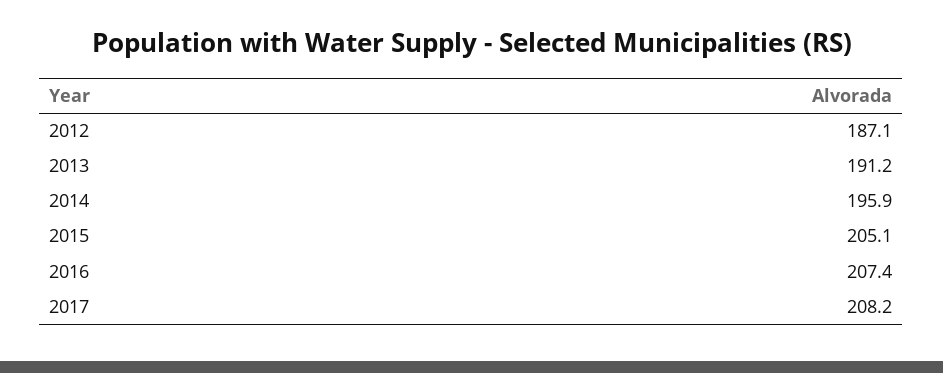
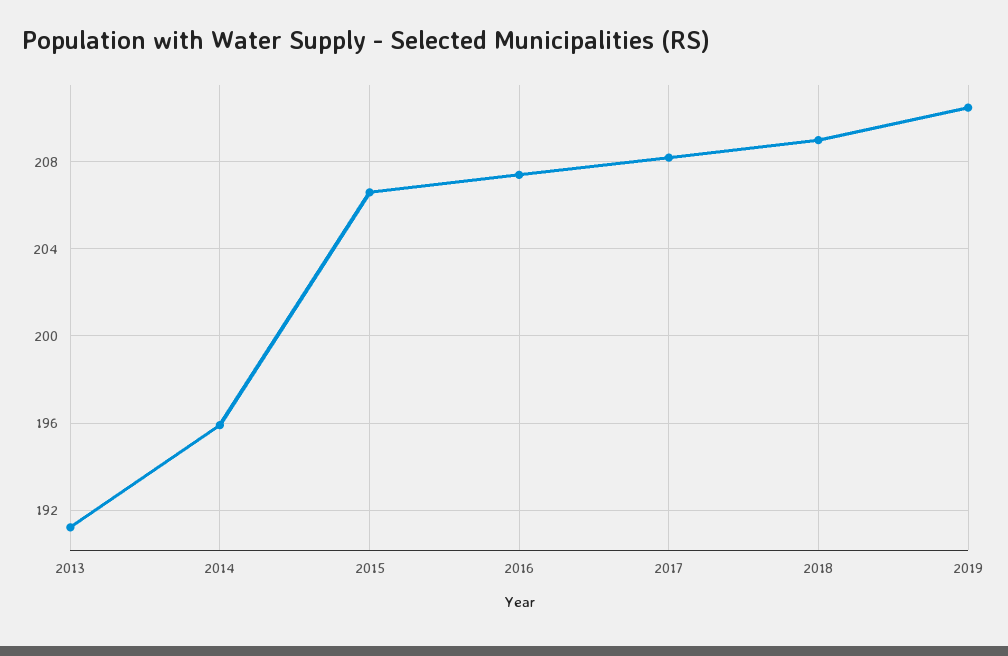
2012: 187.1 -> none
2015: 205.1 -> 206.5
2018: none -> 209
2019: none -> 210.5

